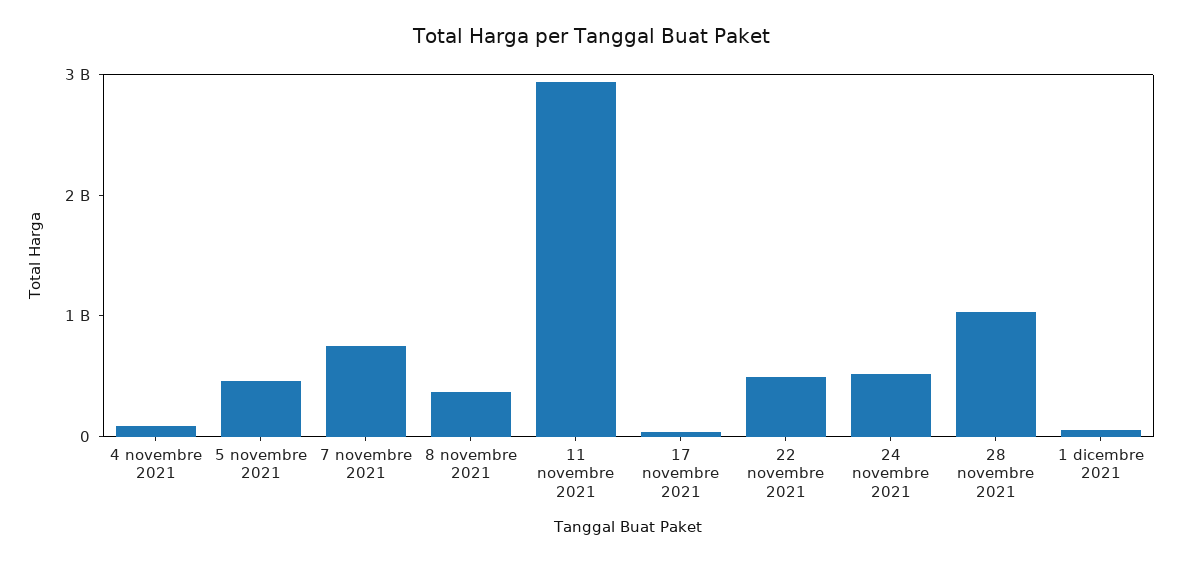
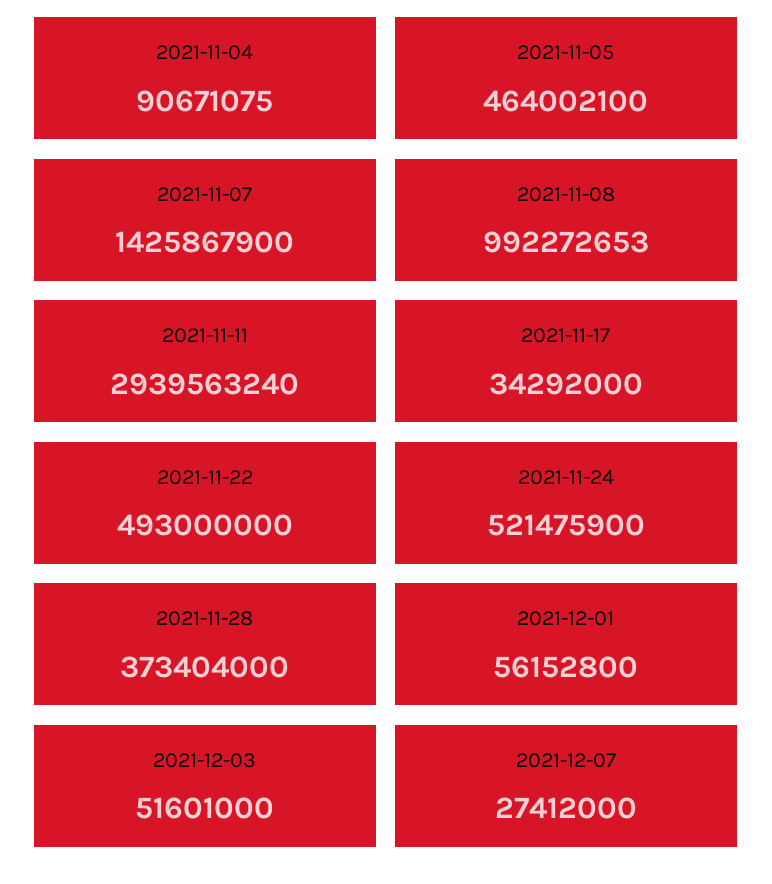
7 novembre 2021: 800000000 -> 1425867900
8 novembre 2021: 400000000 -> 992272653
28 novembre 2021: 1000000000 -> 373404000
2021-12-03: none -> 51601000
2021-12-07: none -> 27412000

